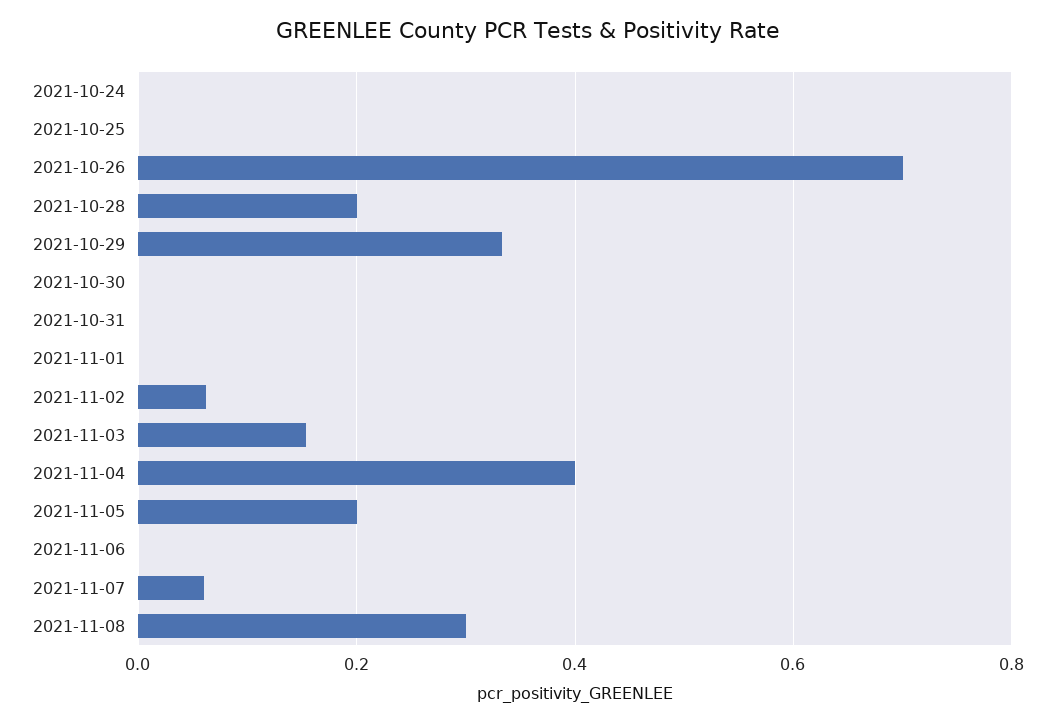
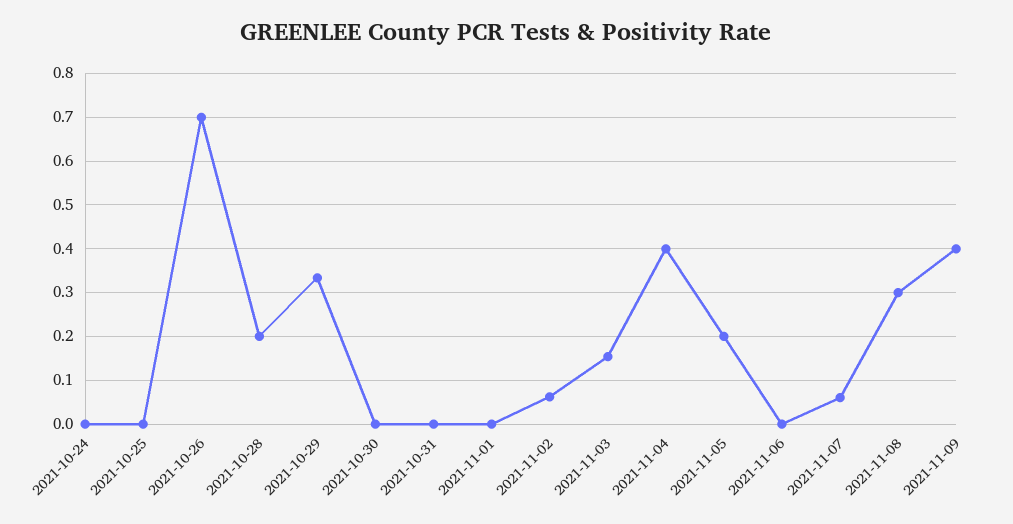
2021-11-09: none -> 0.4

